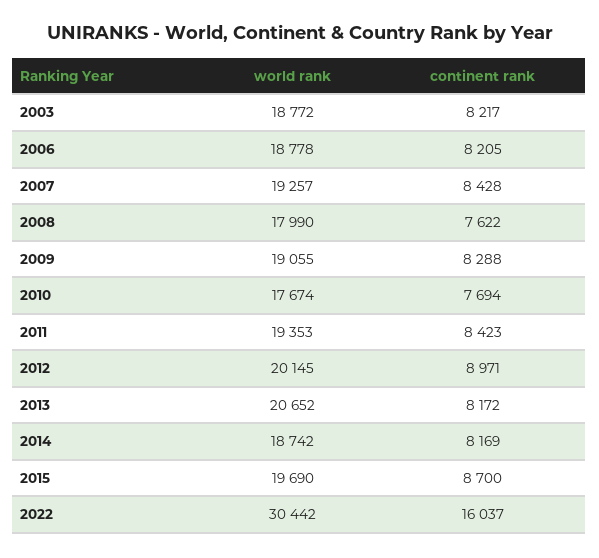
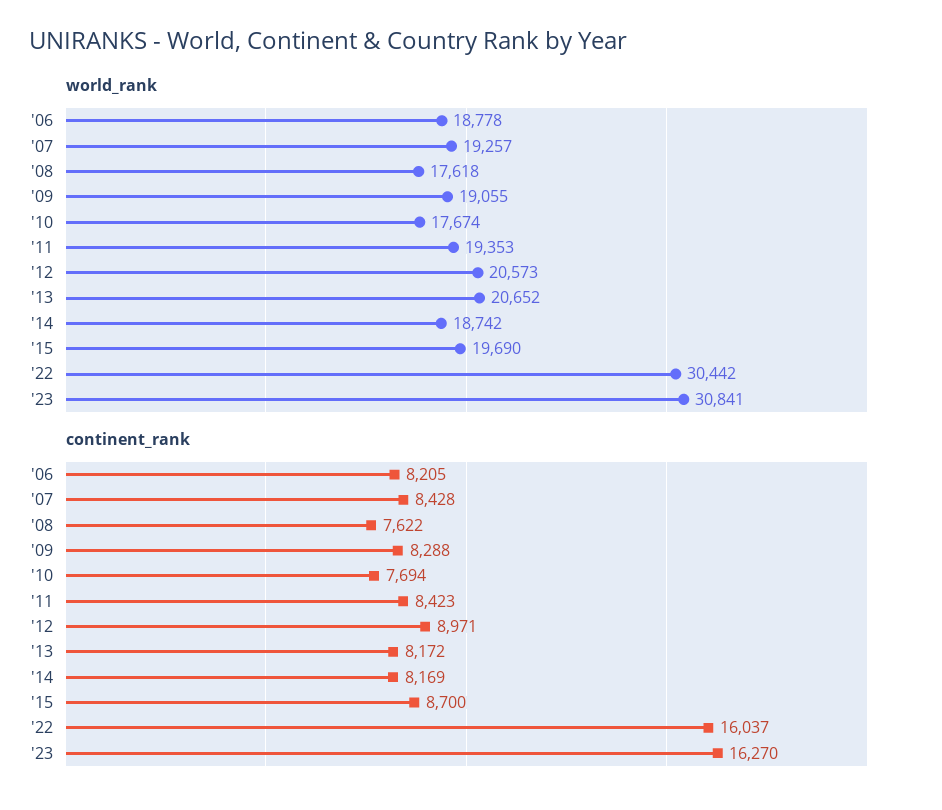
world rank, 2003: 18772 -> none
continent rank, 2003: 8217 -> none
world rank, 2008: 17990 -> 17618
world rank, 2012: 20145 -> 20573
world rank, '23: none -> 30841
continent rank, '23: none -> 16270

